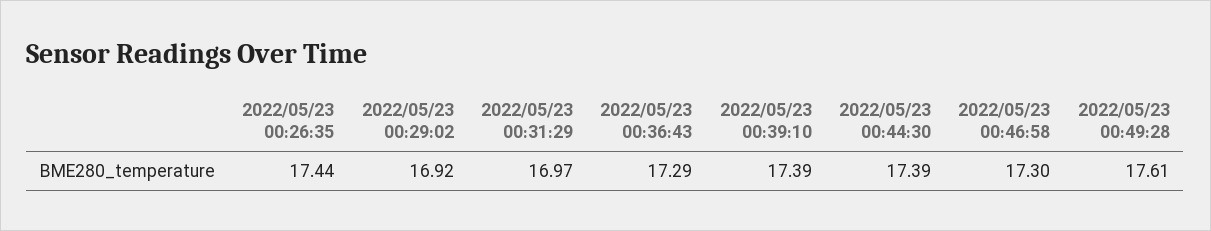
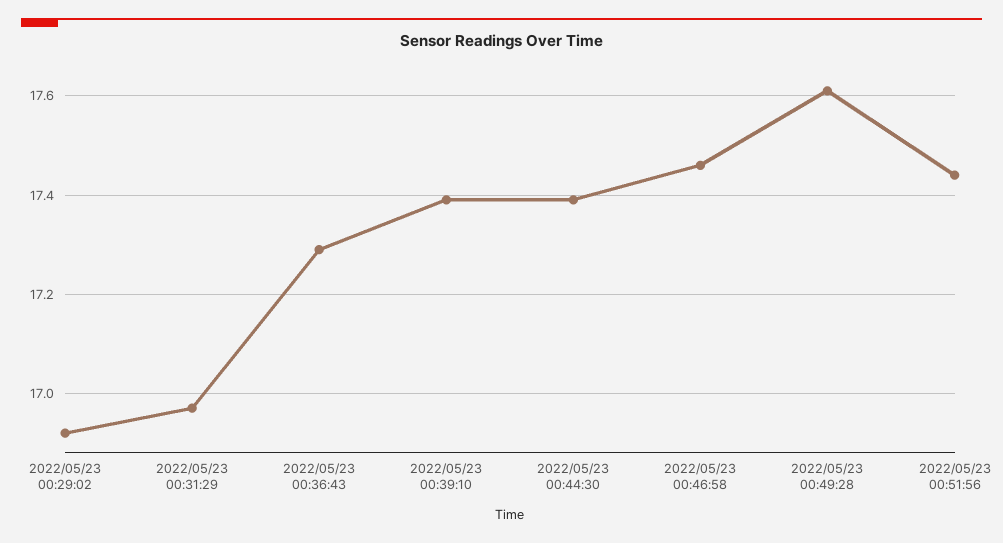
2022/05/23 00:26:35: 17.44 -> none
2022/05/23 00:46:58: 17.3 -> 17.45
2022/05/23 00:51:56: none -> 17.45

